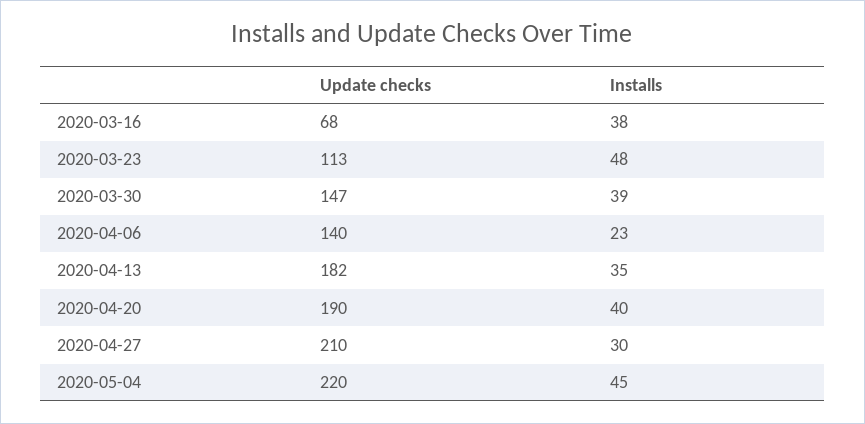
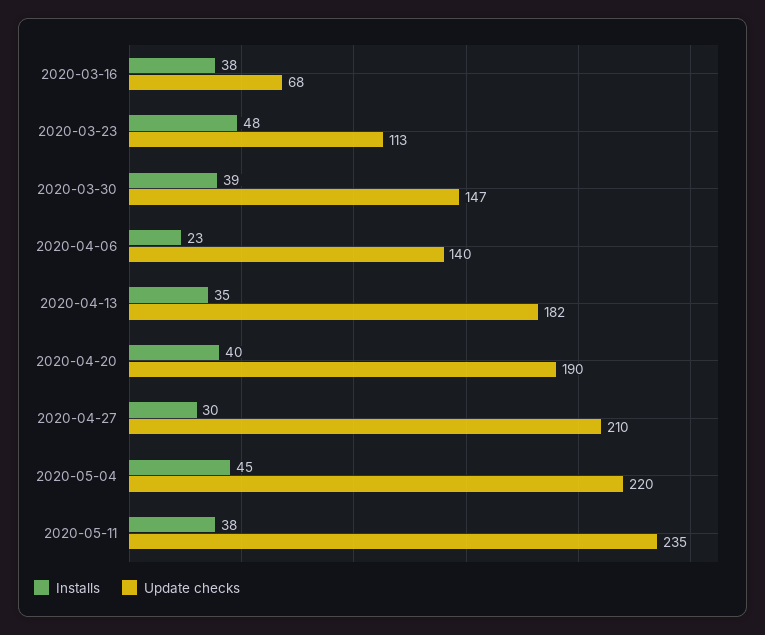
Installs, 2020-05-11: none -> 38
Update checks, 2020-05-11: none -> 235

